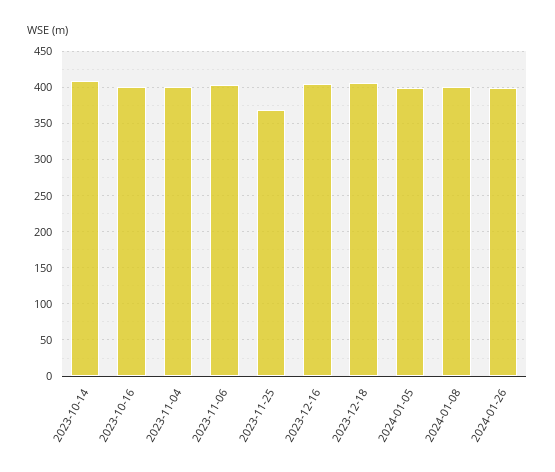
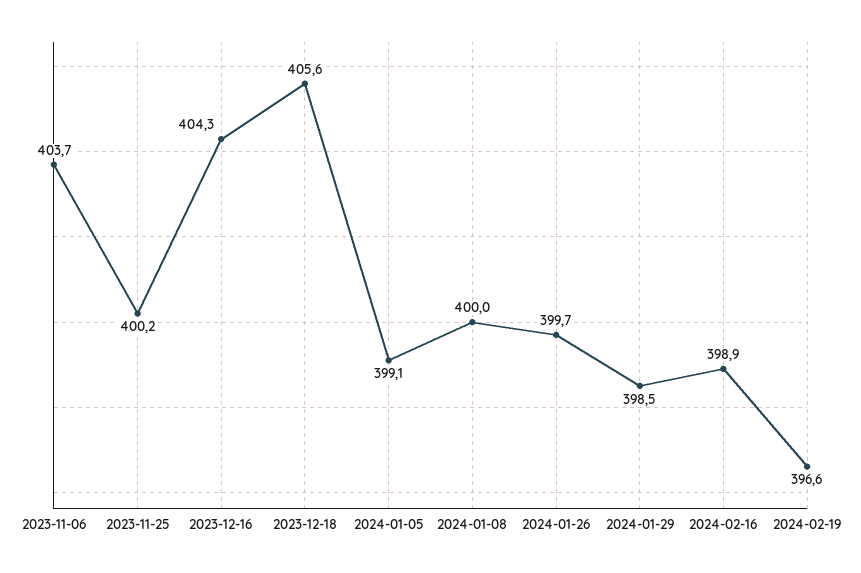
2023-10-14: 410 -> none
2023-10-16: 400 -> none
2023-11-04: 400 -> none
2023-11-25: 370 -> 400.2
2024-01-29: none -> 398.5
2024-02-16: none -> 398.9
2024-02-19: none -> 396.6

